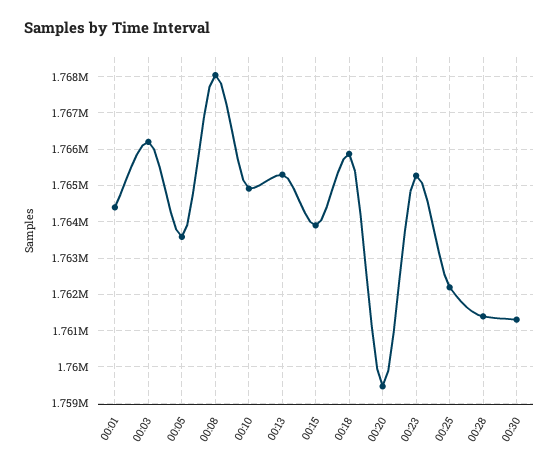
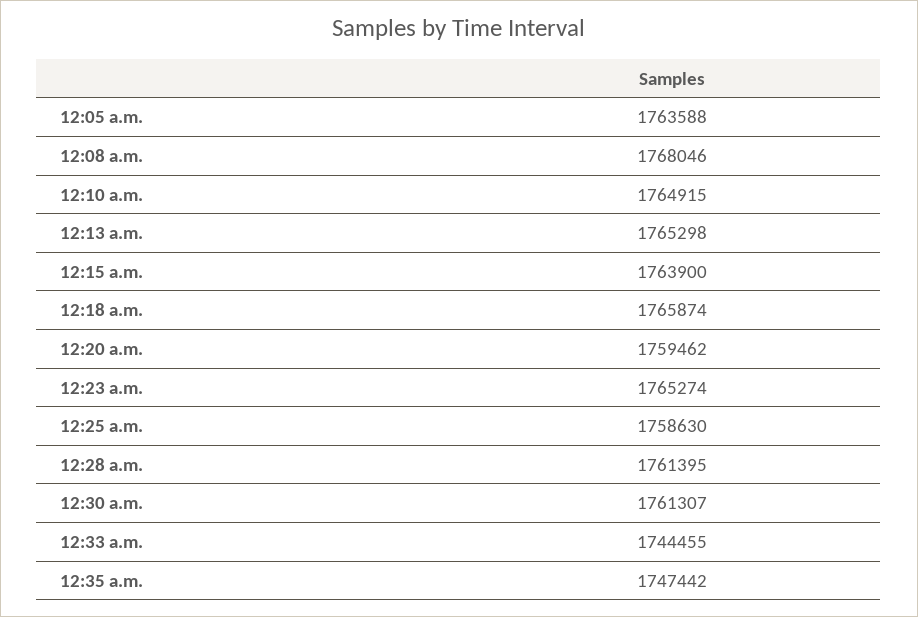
00:01: 1764400 -> none
00:03: 1766200 -> none
00:25: 1762200 -> 1758630
12:33 a.m.: none -> 1744455
12:35 a.m.: none -> 1747442

